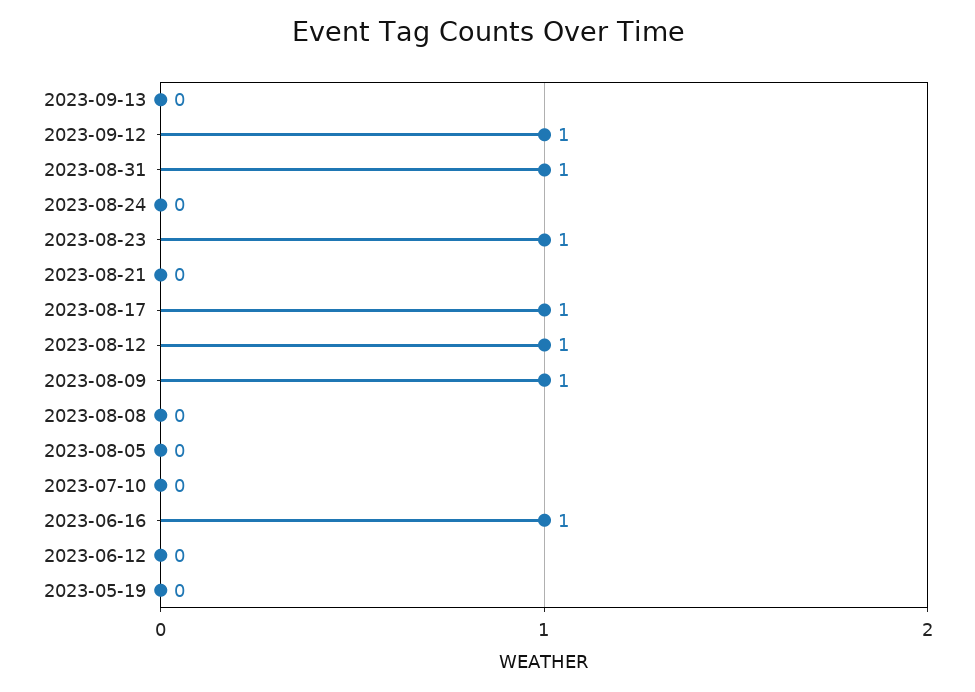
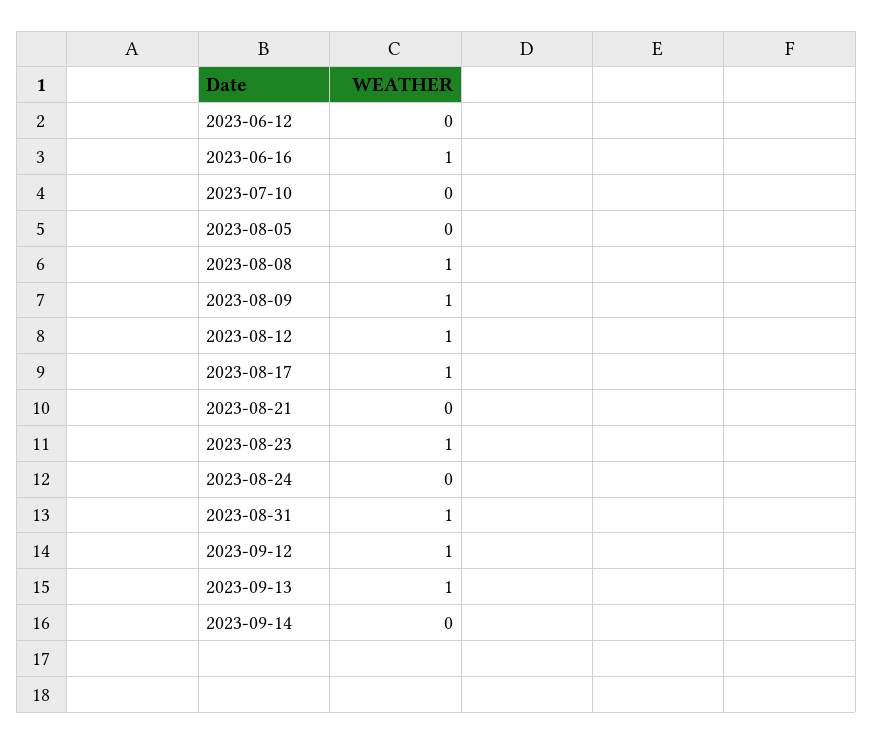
2023-09-13: 0 -> 1
2023-08-08: 0 -> 1
2023-05-19: 0 -> none
2023-09-14: none -> 0

